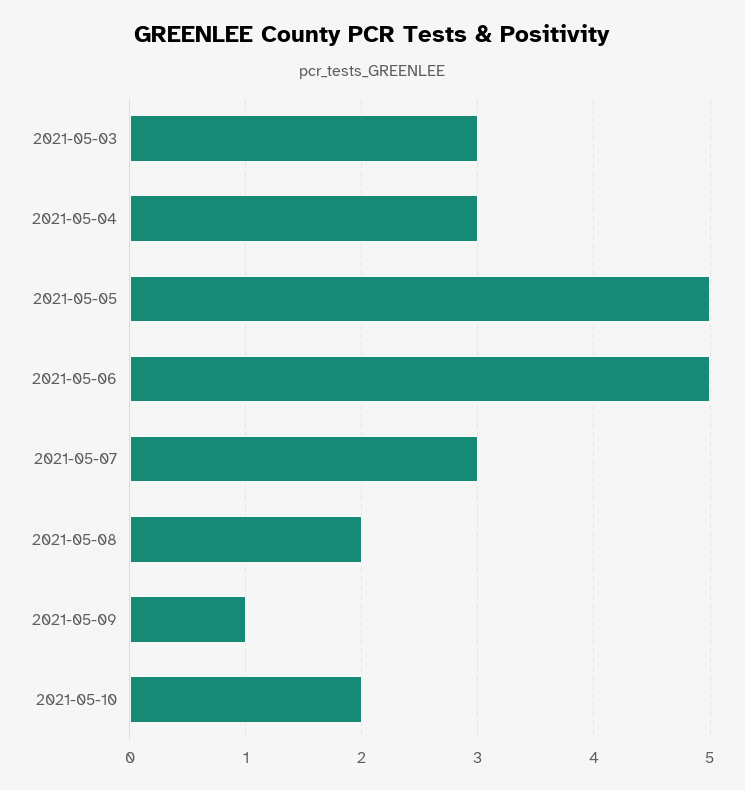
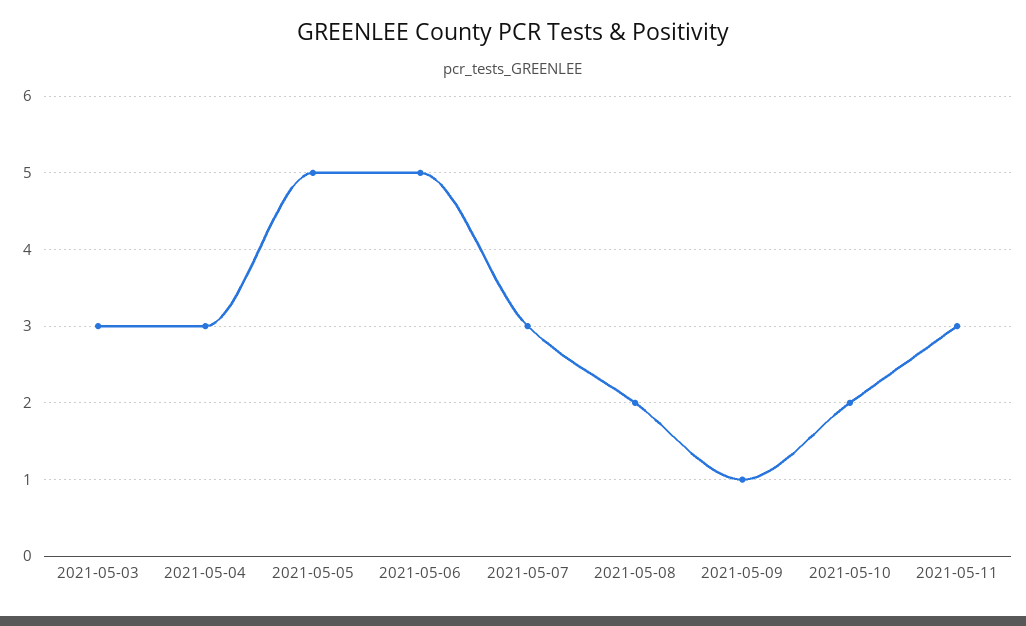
2021-05-11: none -> 3

